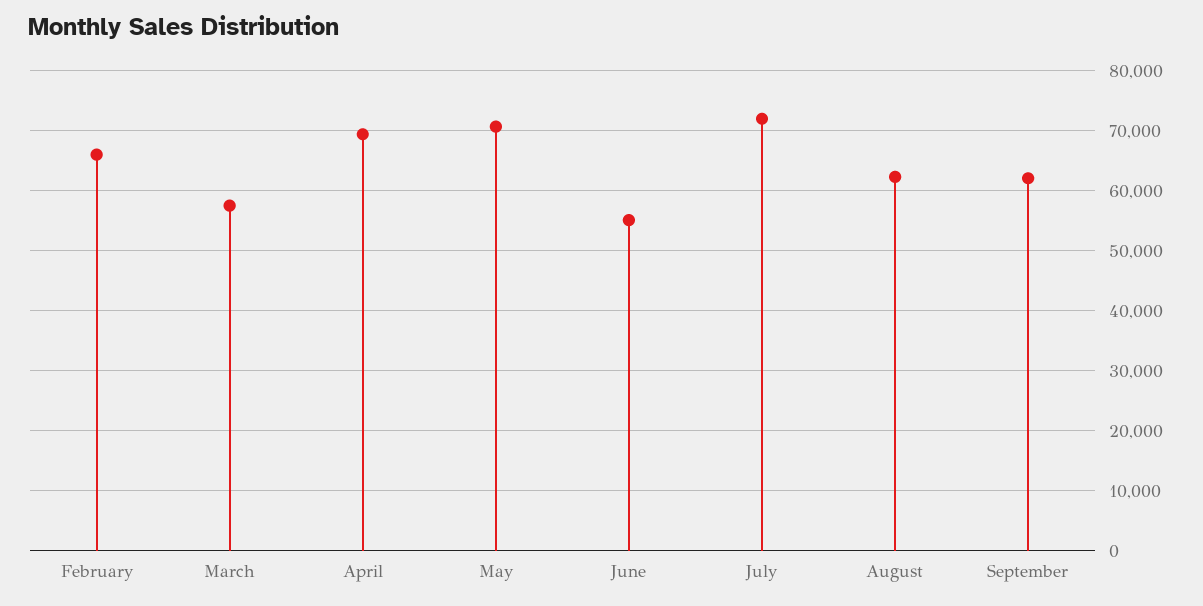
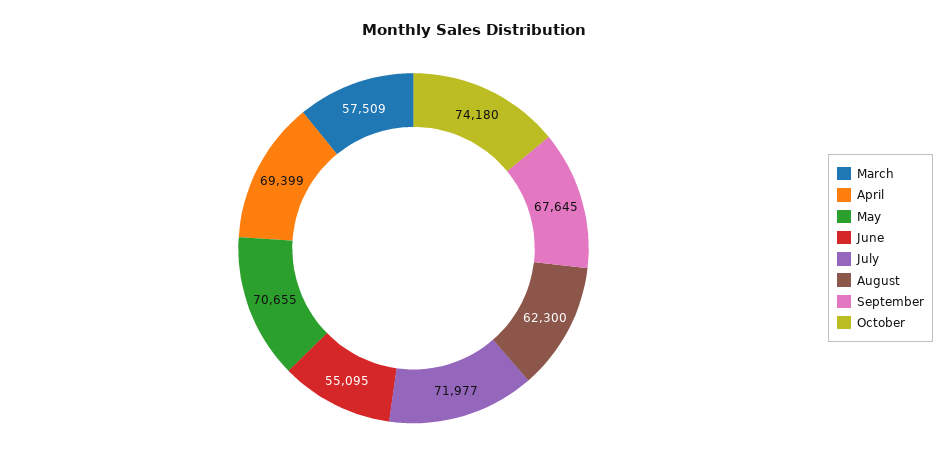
February: 66000 -> none
September: 62000 -> 67645
October: none -> 74180

